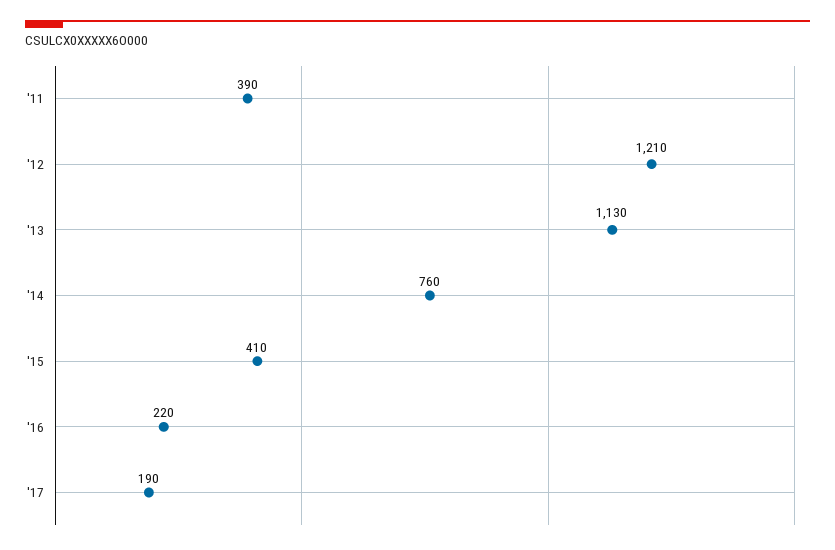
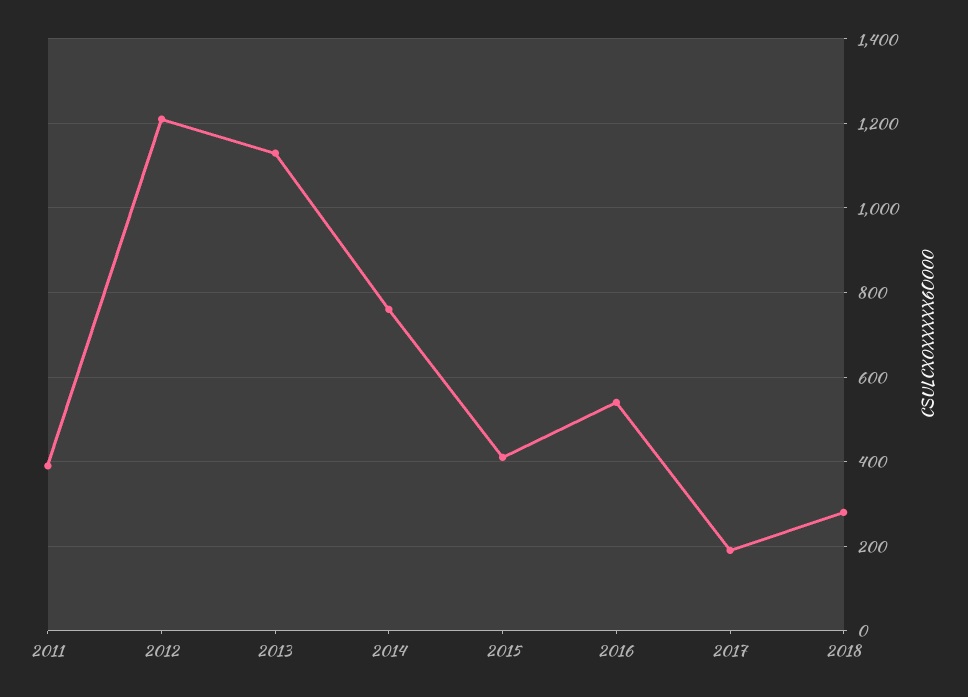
'16: 220 -> 540
2018: none -> 280

